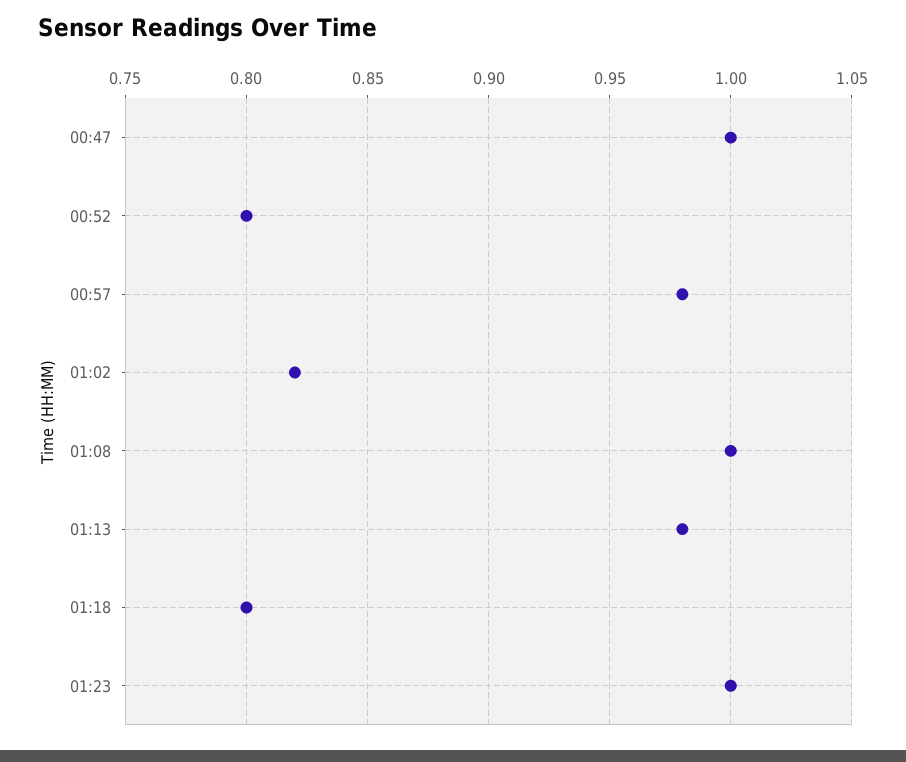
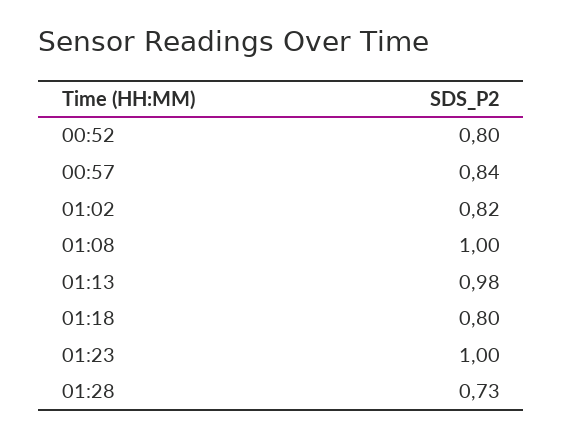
00:47: 1 -> none
00:57: 0.98 -> 0.84
01:28: none -> 0.73

